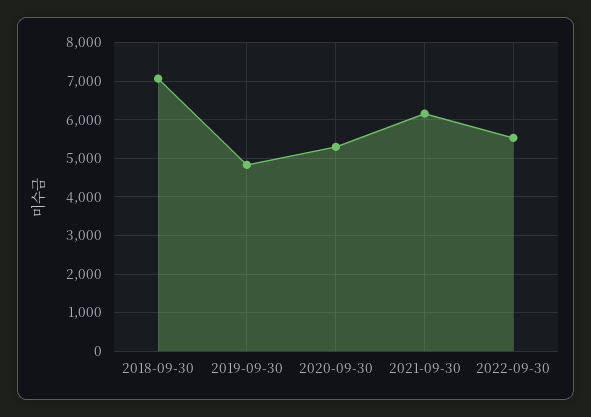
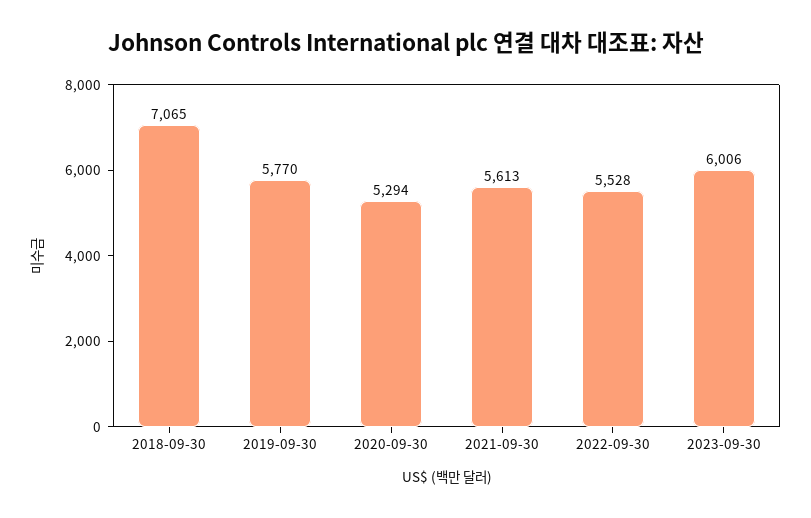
2019-09-30: 4800 -> 5770
2021-09-30: 6200 -> 5613
2023-09-30: none -> 6006

